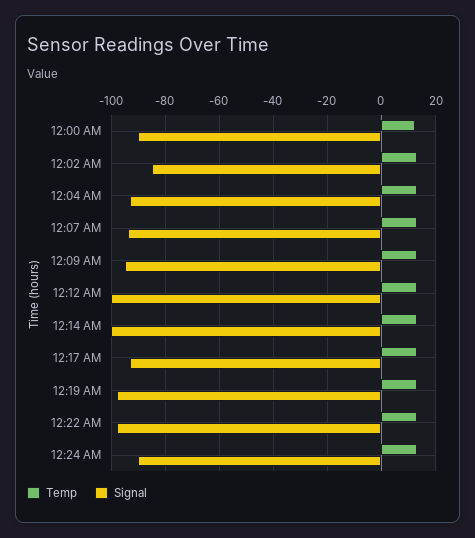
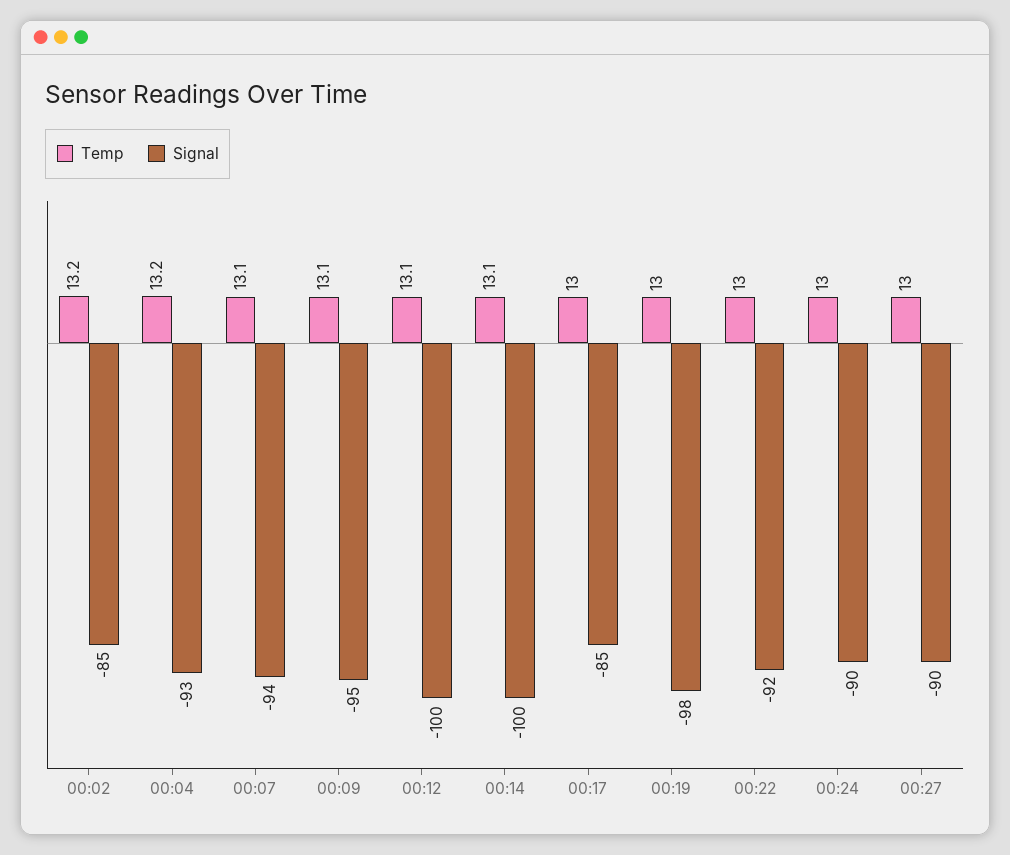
Temp, 12:00 AM: 12.5 -> none
Signal, 12:00 AM: -90 -> none
Signal, 12:17 AM: -92.5 -> -85
Signal, 12:22 AM: -97.5 -> -92
Temp, 00:27: none -> 13
Signal, 00:27: none -> -90

